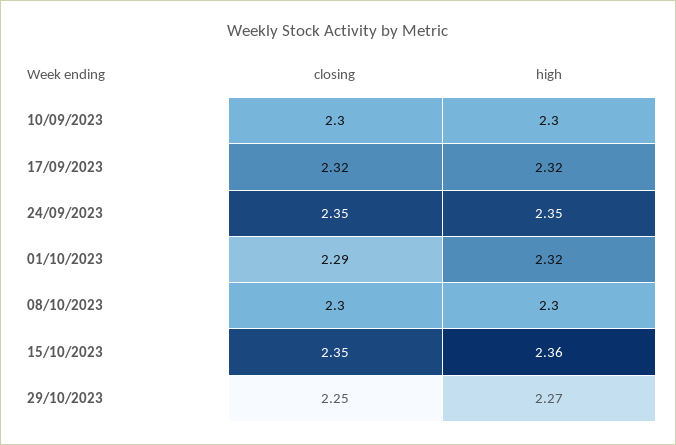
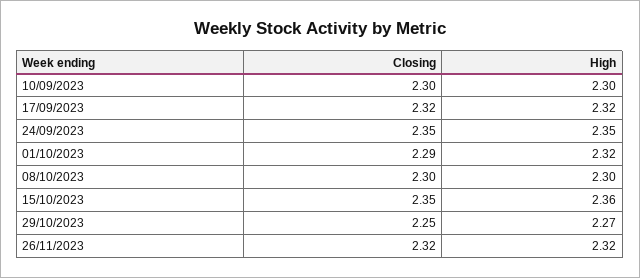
closing, 26/11/2023: none -> 2.32
high, 26/11/2023: none -> 2.32

